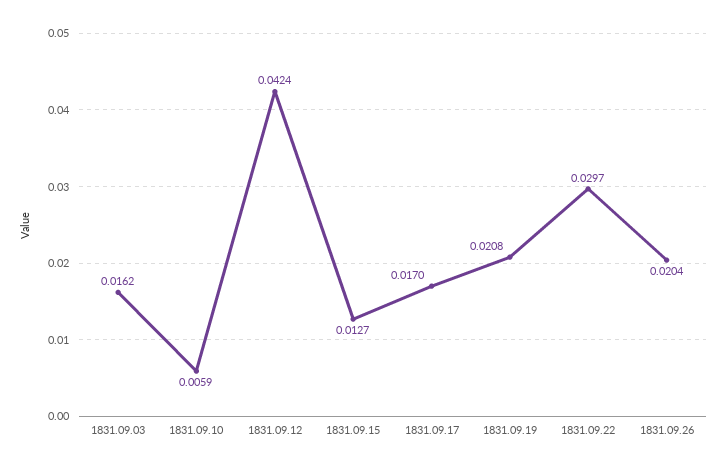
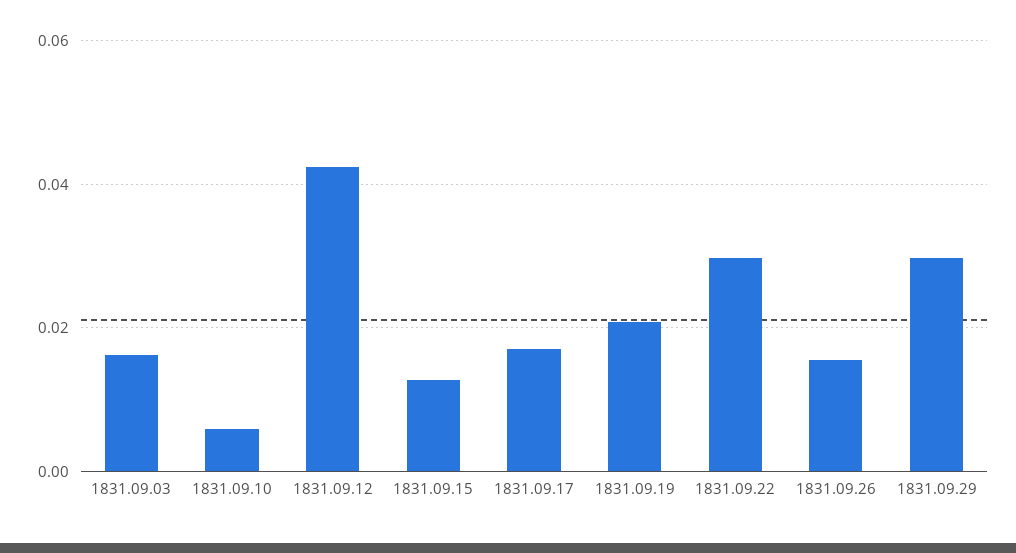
1831.09.26: 0.0204 -> 0.016
1831.09.29: none -> 0.03

